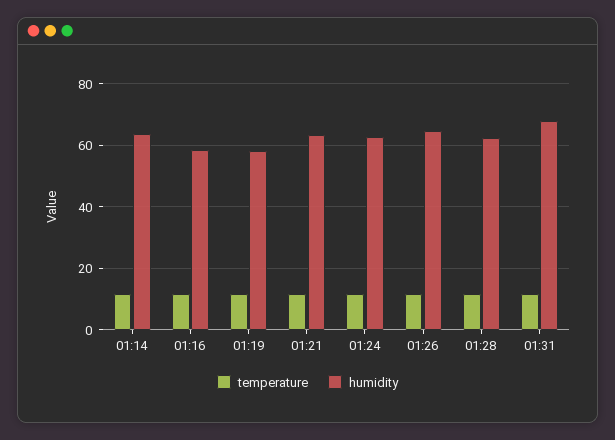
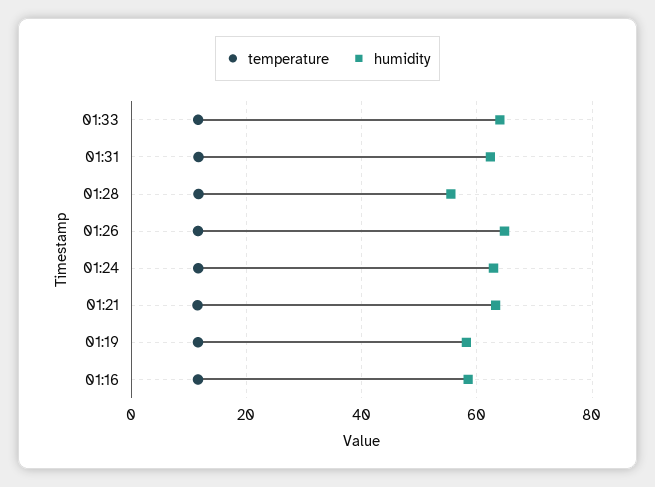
temperature, 01:14: 12 -> none
humidity, 01:14: 64 -> none
humidity, 01:28: 62 -> 56
humidity, 01:31: 68 -> 62
temperature, 01:33: none -> 12
humidity, 01:33: none -> 64

